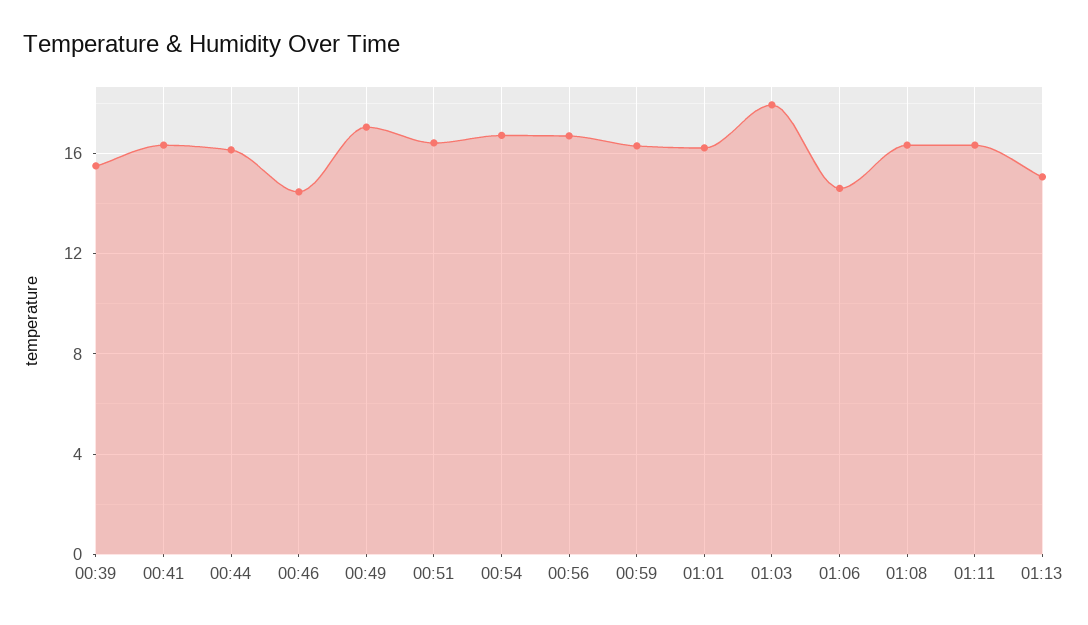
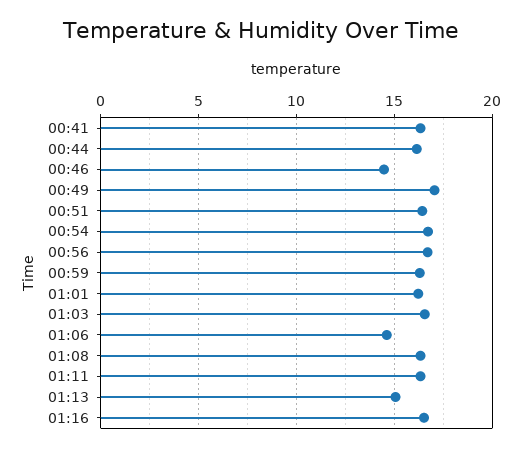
00:39: 15.5 -> none
01:03: 18 -> 16.5
01:16: none -> 16.5

